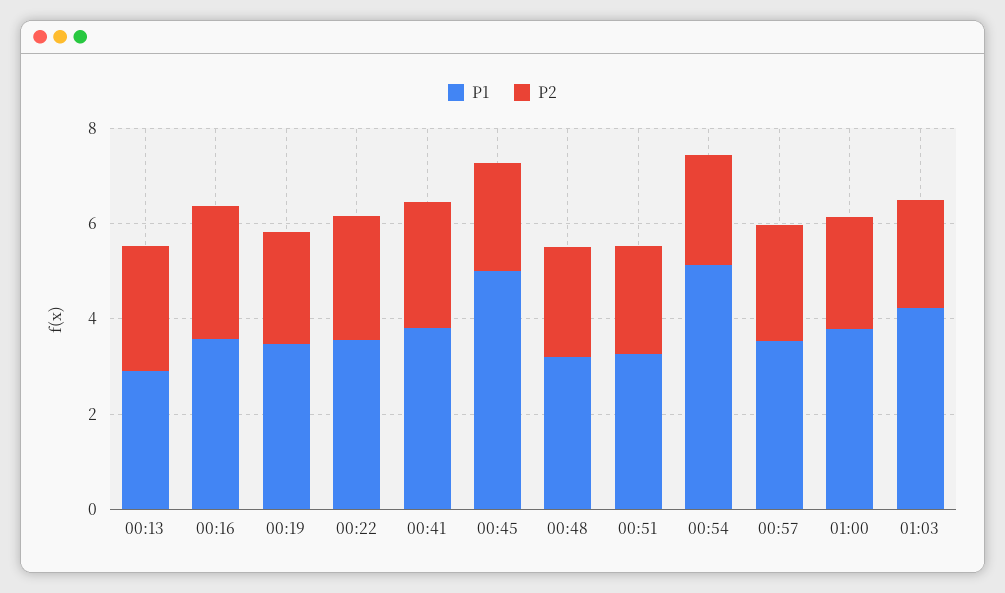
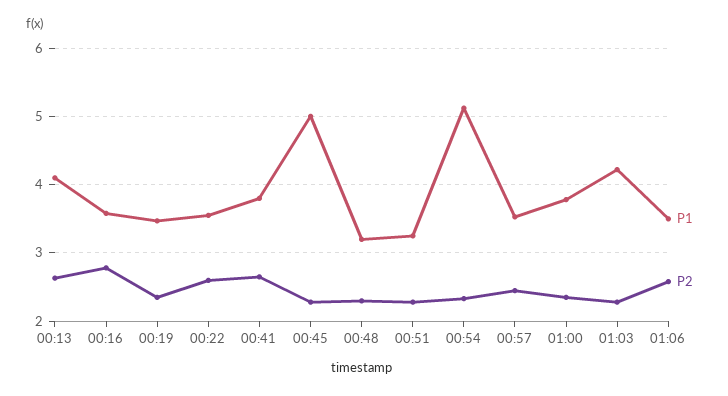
P1, 00:13: 3 -> 4.1
P1, 01:06: none -> 3.5
P2, 01:06: none -> 2.6

